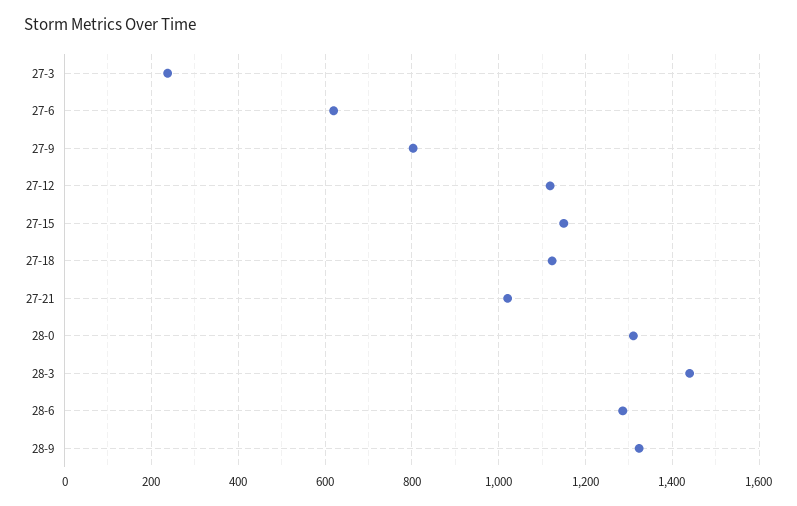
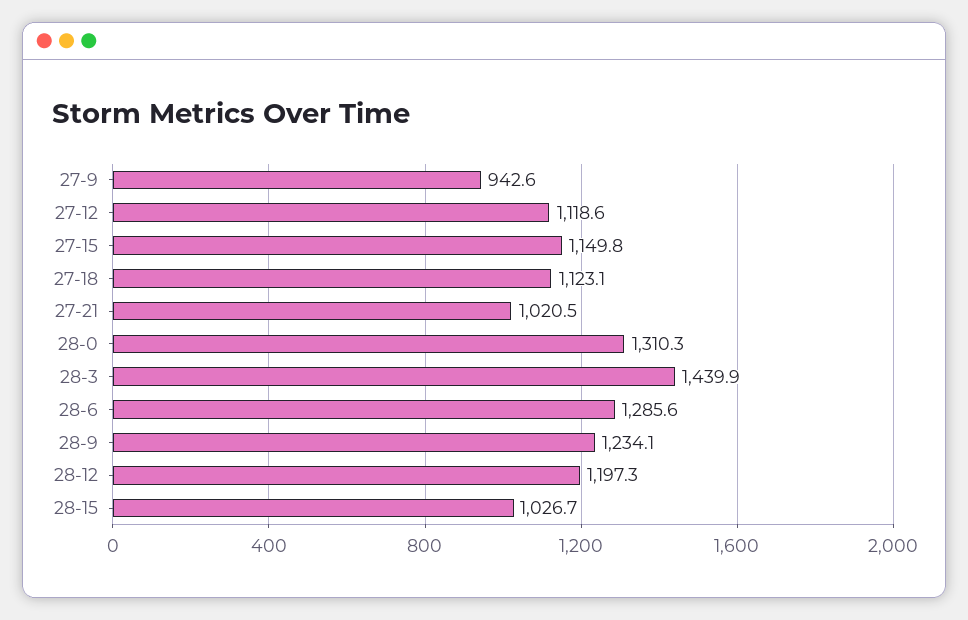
27-3: 240 -> none
27-6: 620 -> none
27-9: 800 -> 942.6
28-9: 1320 -> 1234.1
28-12: none -> 1197.3
28-15: none -> 1026.7

